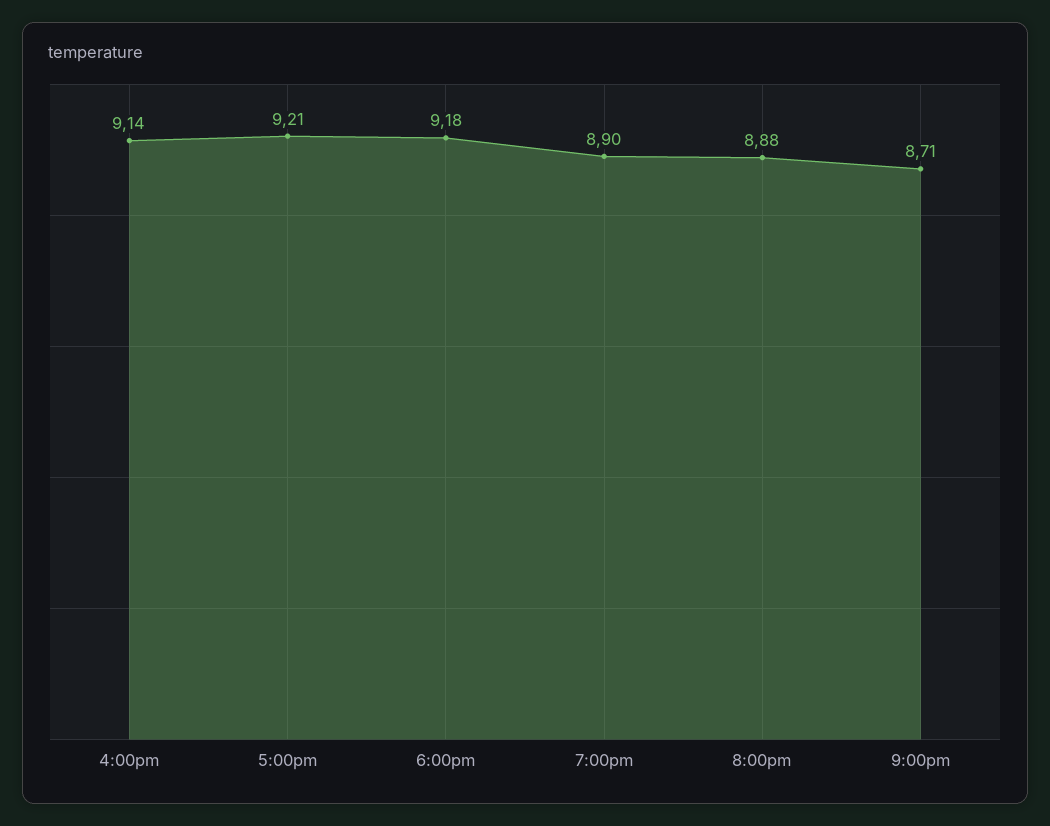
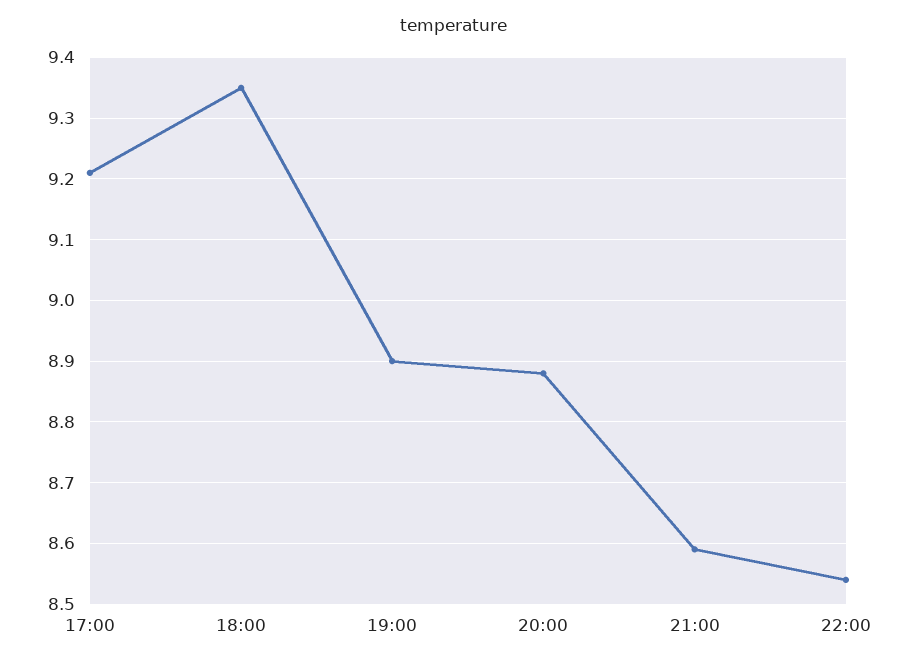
4:00pm: 9.14 -> none
6:00pm: 9.18 -> 9.35
9:00pm: 8.71 -> 8.59
22:00: none -> 8.54

